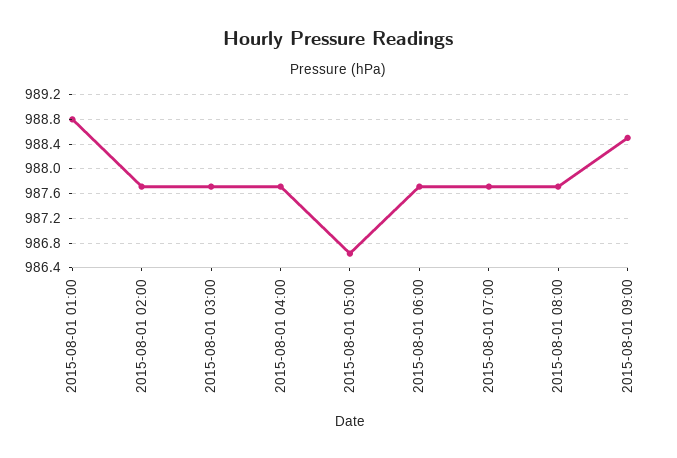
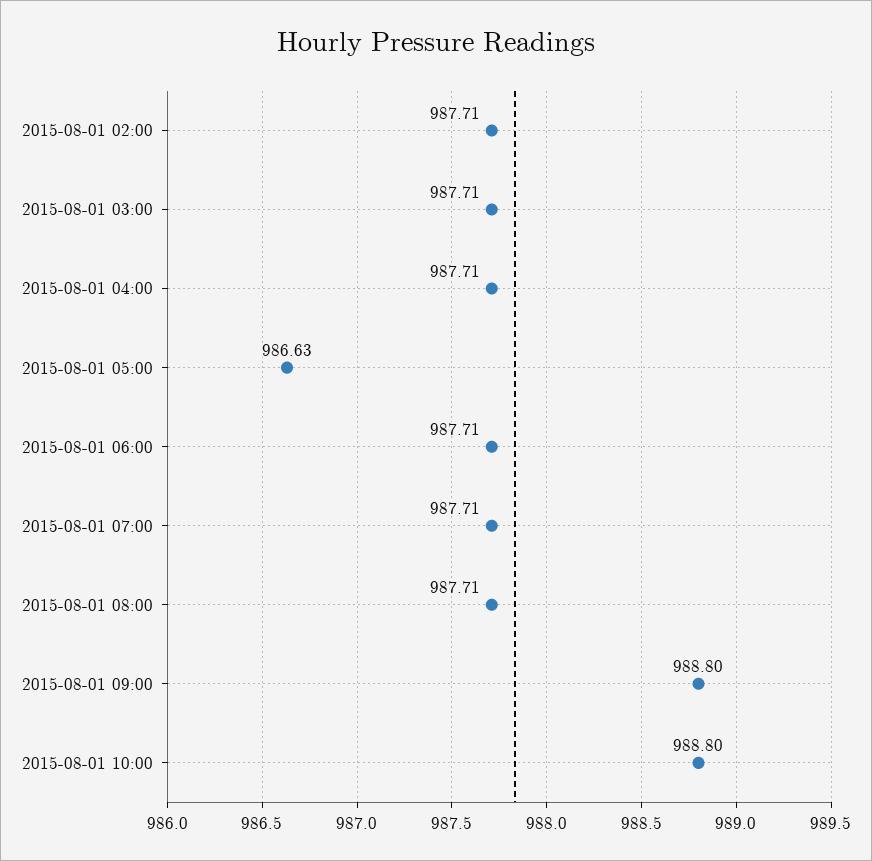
2015-08-01 01:00: 988.8 -> none
2015-08-01 09:00: 988.5 -> 988.8
2015-08-01 10:00: none -> 988.8

